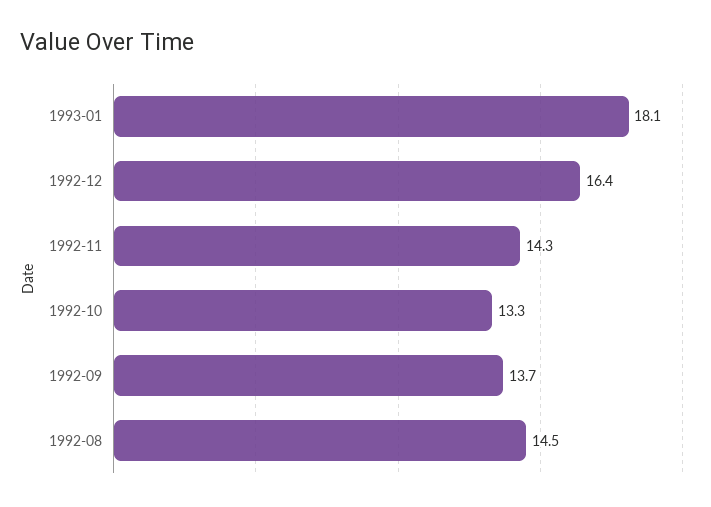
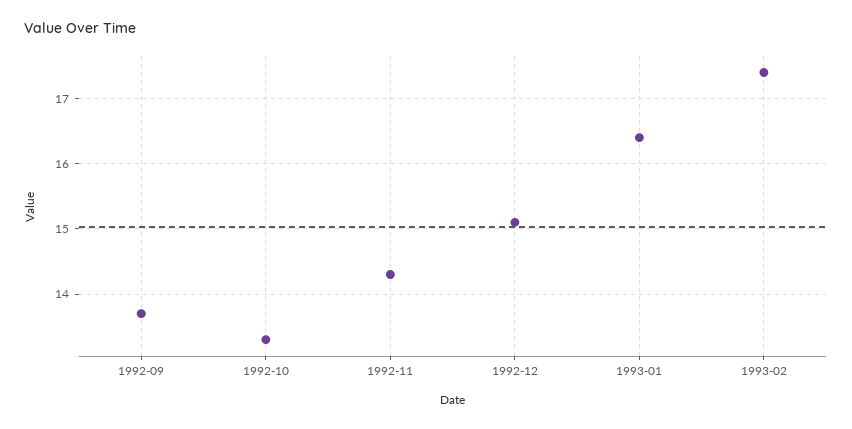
1993-01: 18.1 -> 16.4
1992-12: 16.4 -> 15.1
1992-08: 14.5 -> none
1993-02: none -> 17.4

